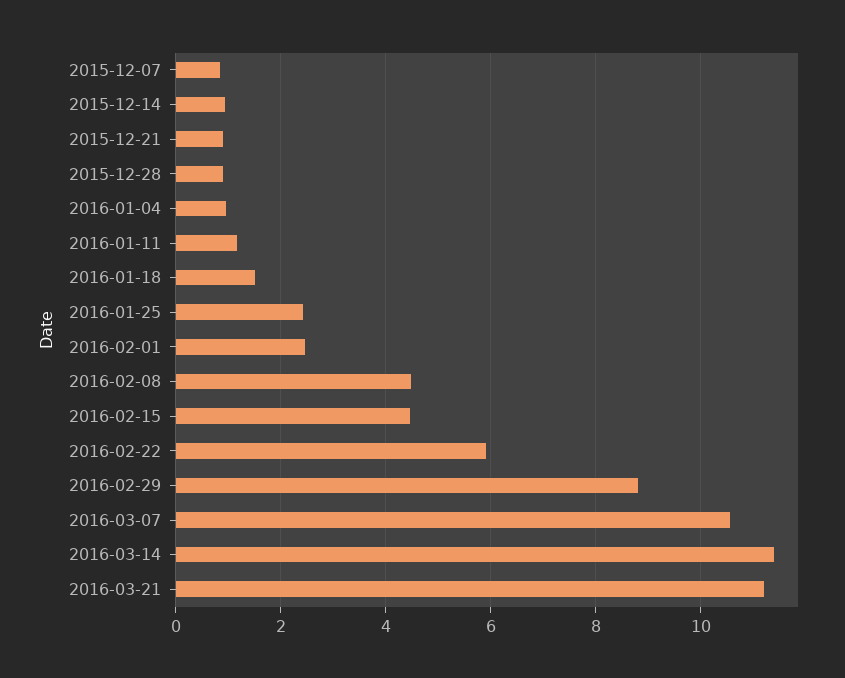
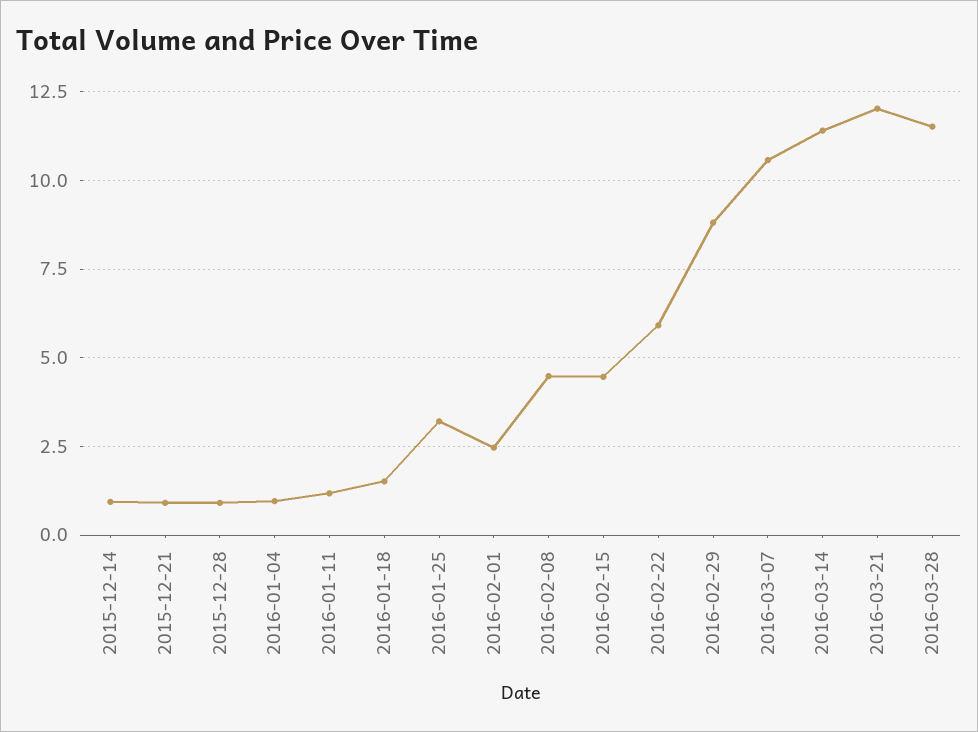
2015-12-07: 0.8 -> none
2016-01-25: 2.4 -> 3.25
2016-03-21: 11.2 -> 12
2016-03-28: none -> 11.5

